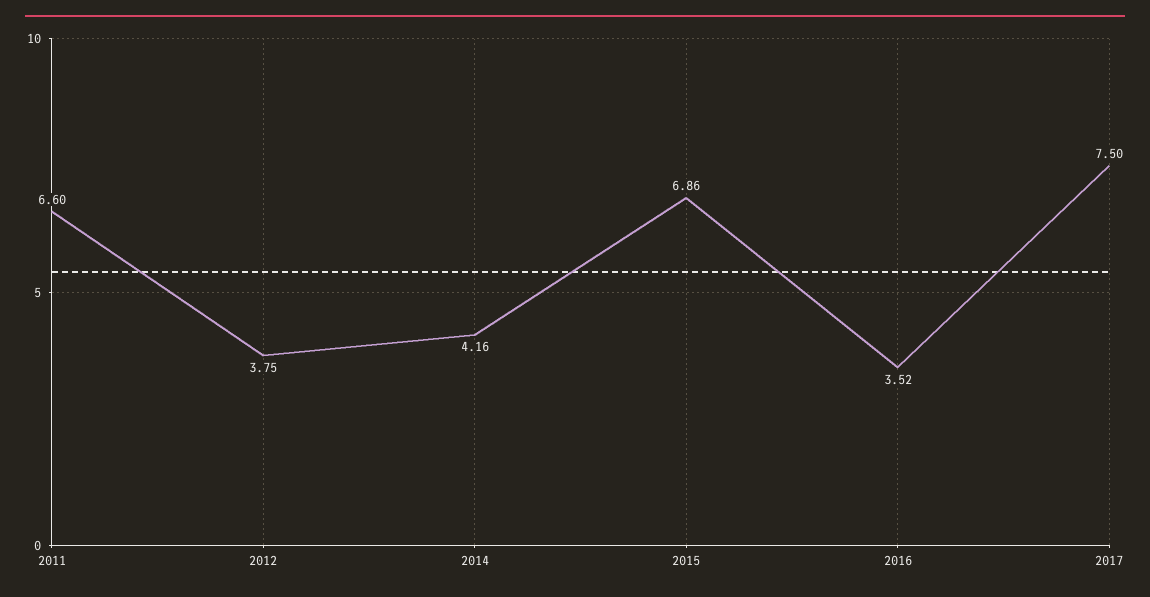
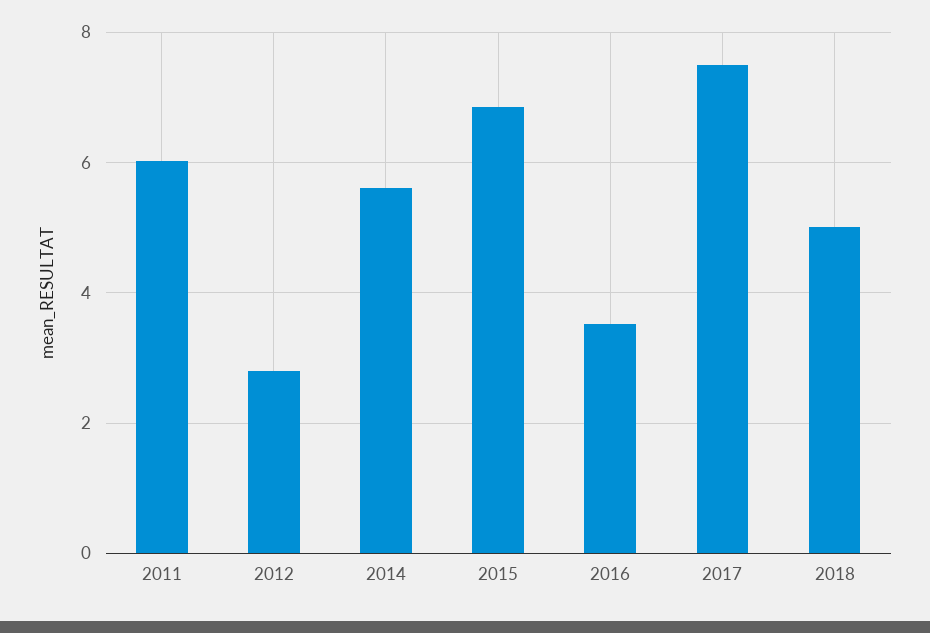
2011: 6.6 -> 6
2012: 3.75 -> 2.8
2014: 4.16 -> 5.6
2018: none -> 5

